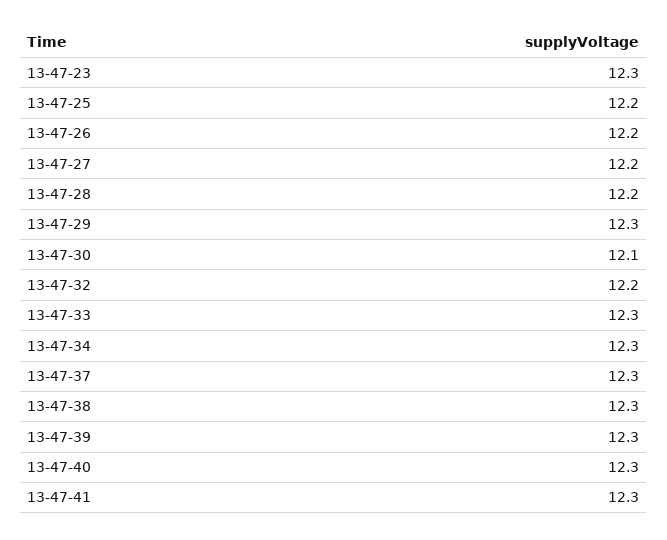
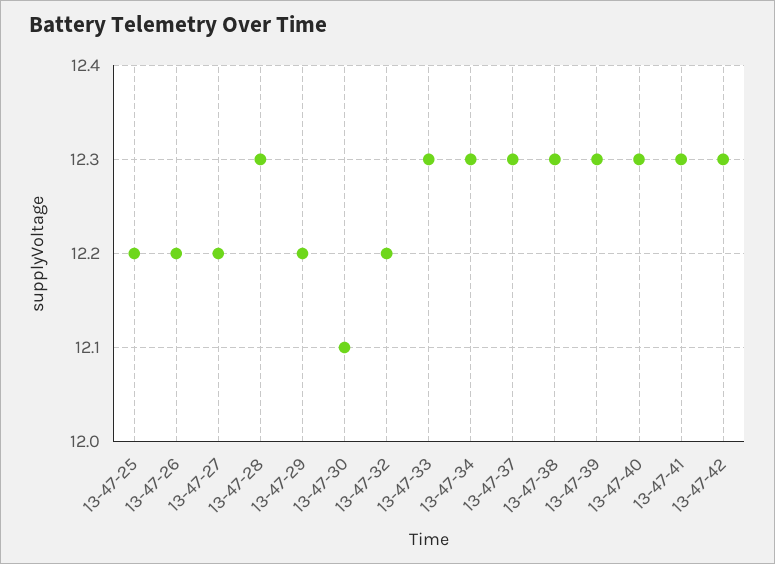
13-47-23: 12.3 -> none
13-47-28: 12.2 -> 12.3
13-47-29: 12.3 -> 12.2
13-47-42: none -> 12.3

